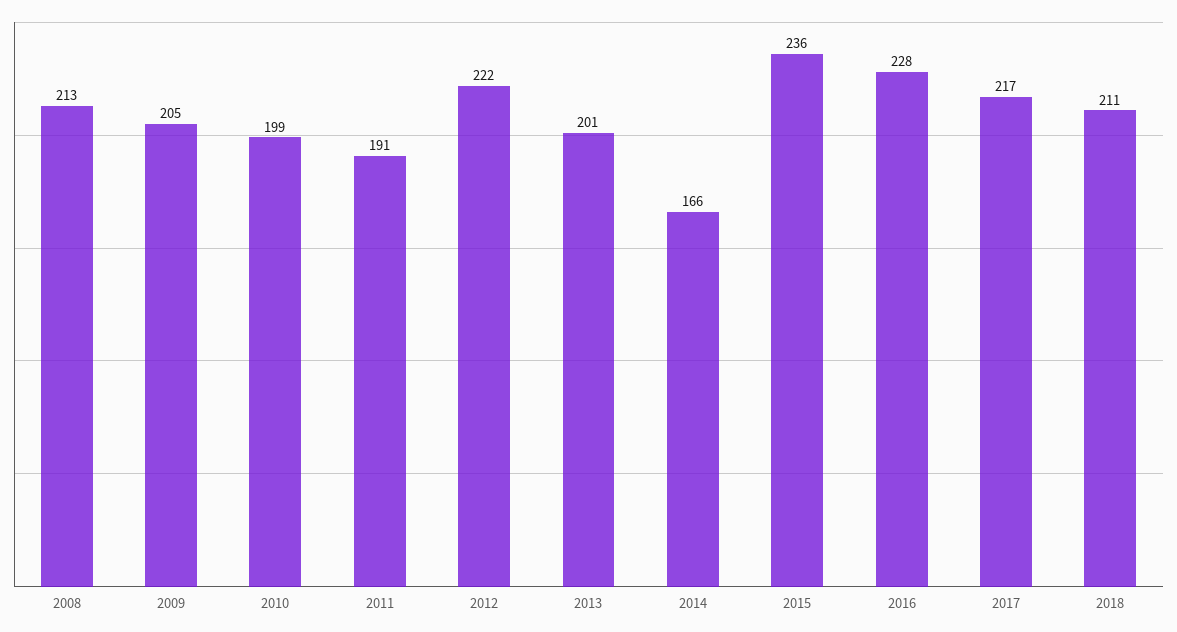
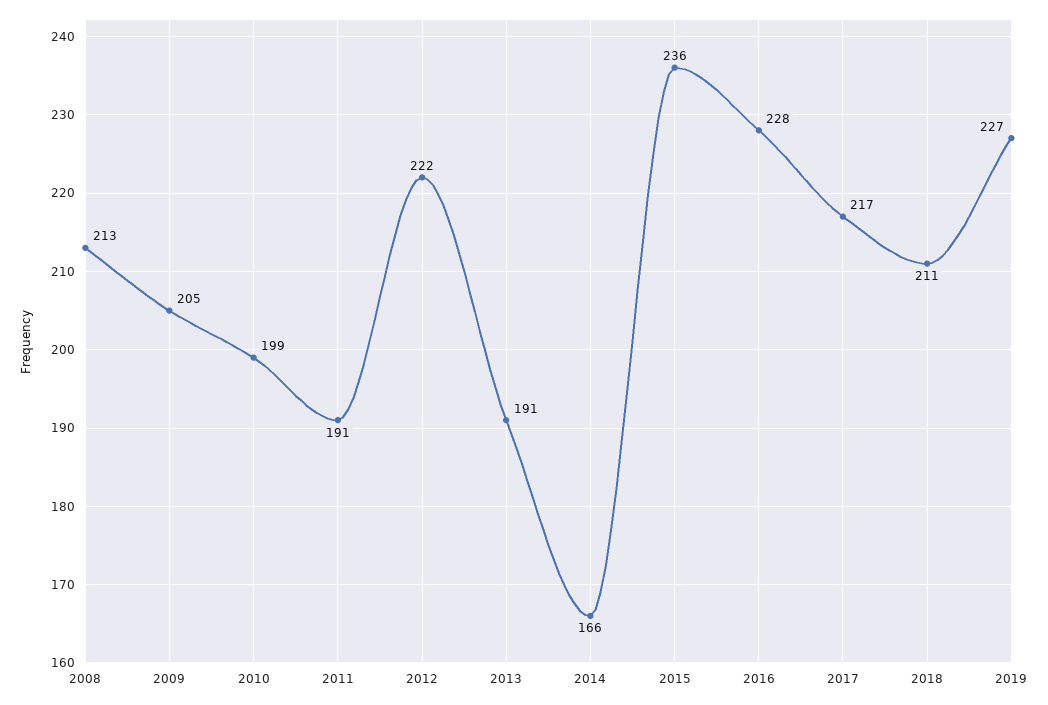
2013: 201 -> 191
2019: none -> 227

